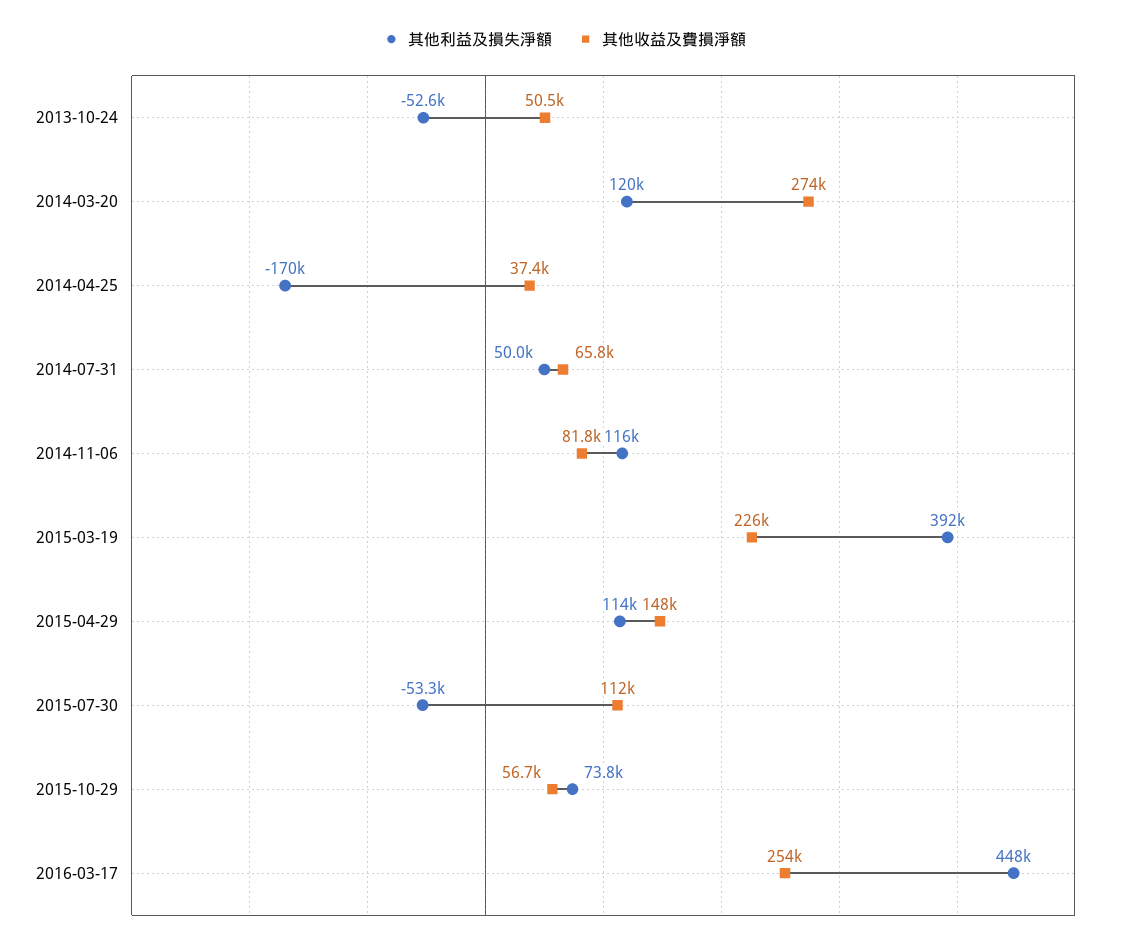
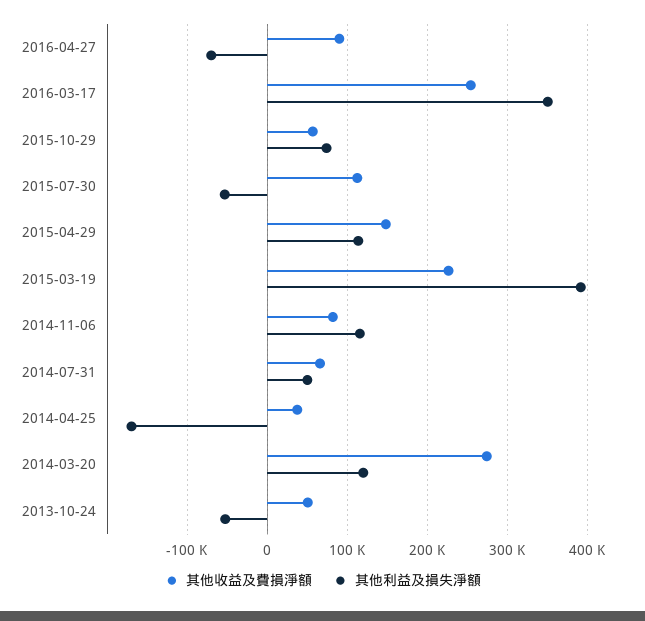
其他利益及損失淨額, 2016-03-17: 448000 -> 350000
其他收益及費損淨額, 2016-04-27: none -> 90000
其他利益及損失淨額, 2016-04-27: none -> -70000

